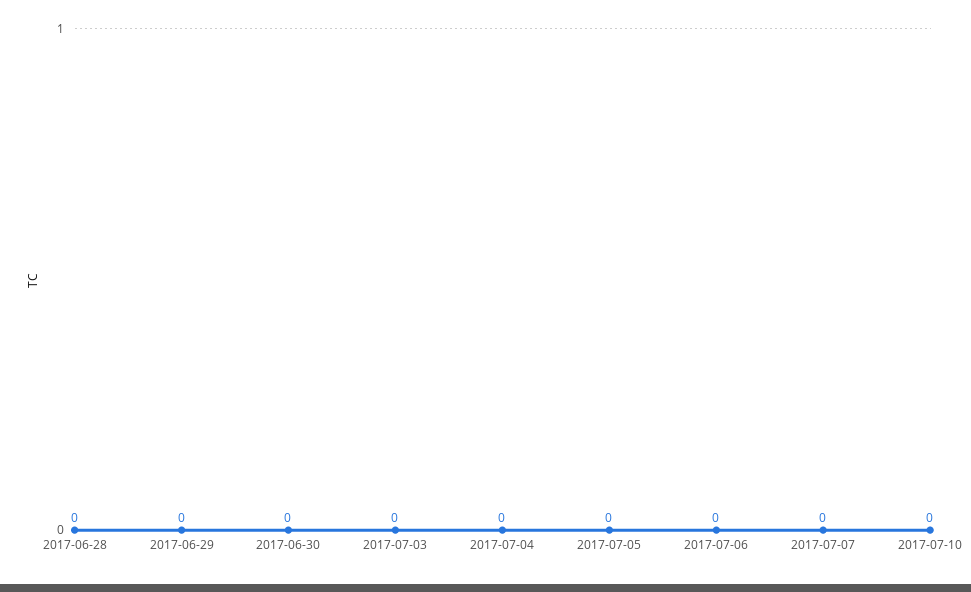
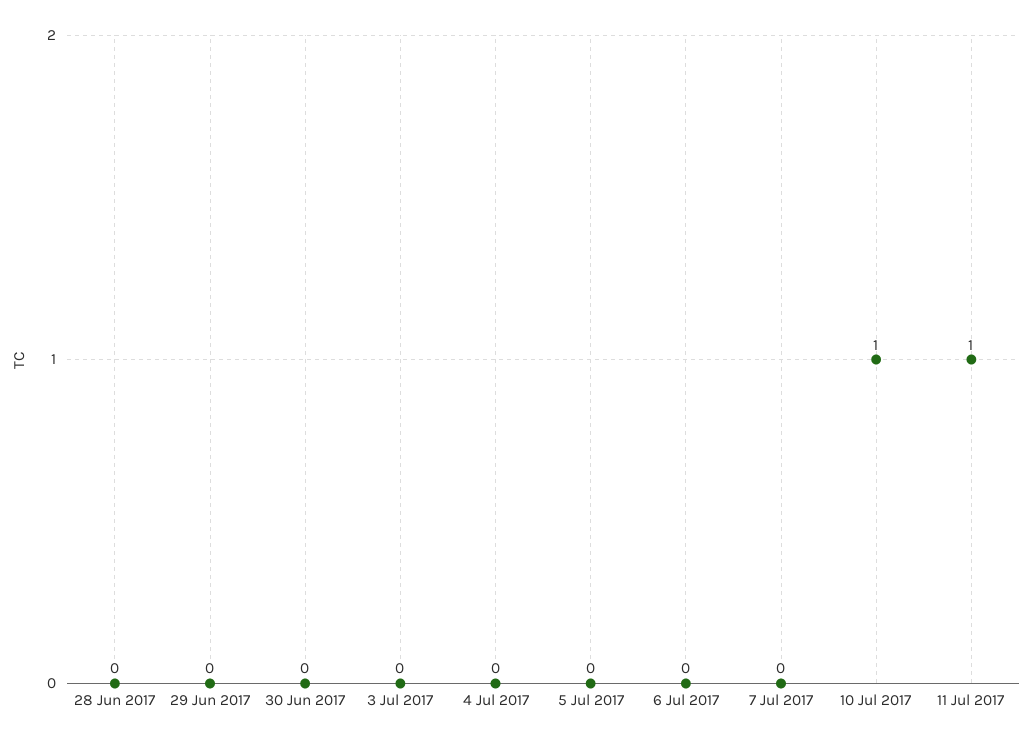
2017-07-10: 0 -> 1
11 Jul 2017: none -> 1

